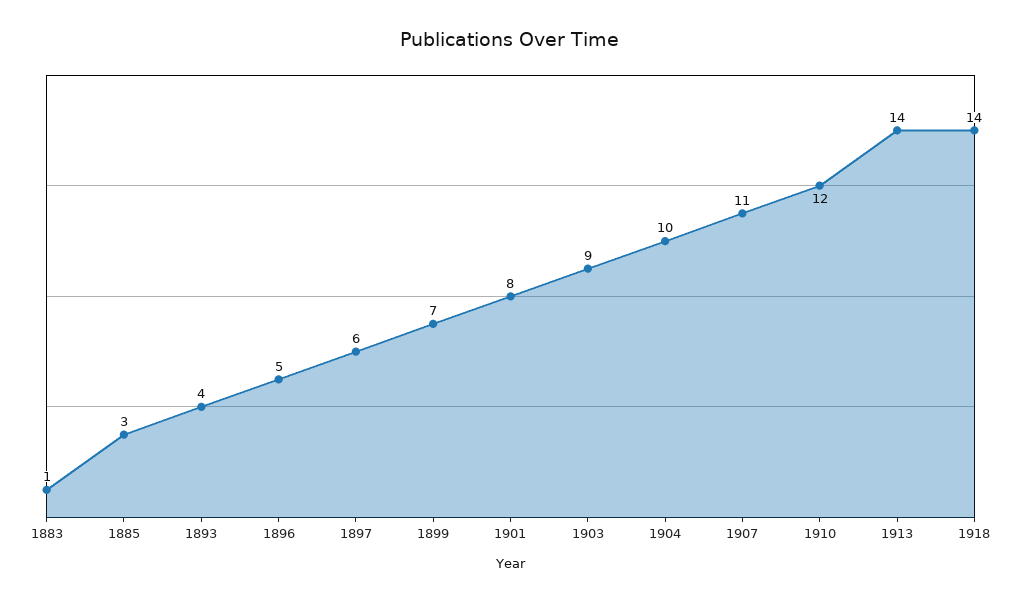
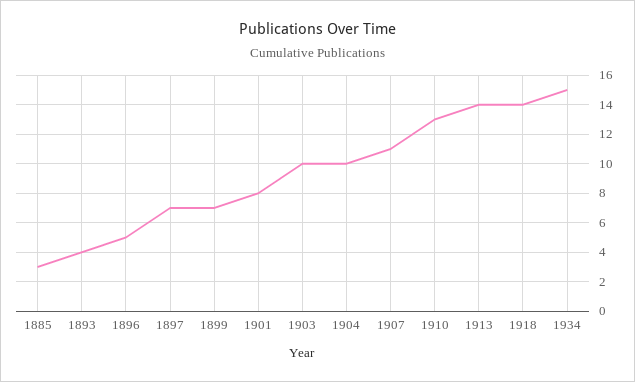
1883: 1 -> none
1897: 6 -> 7
1903: 9 -> 10
1910: 12 -> 13
1934: none -> 15

